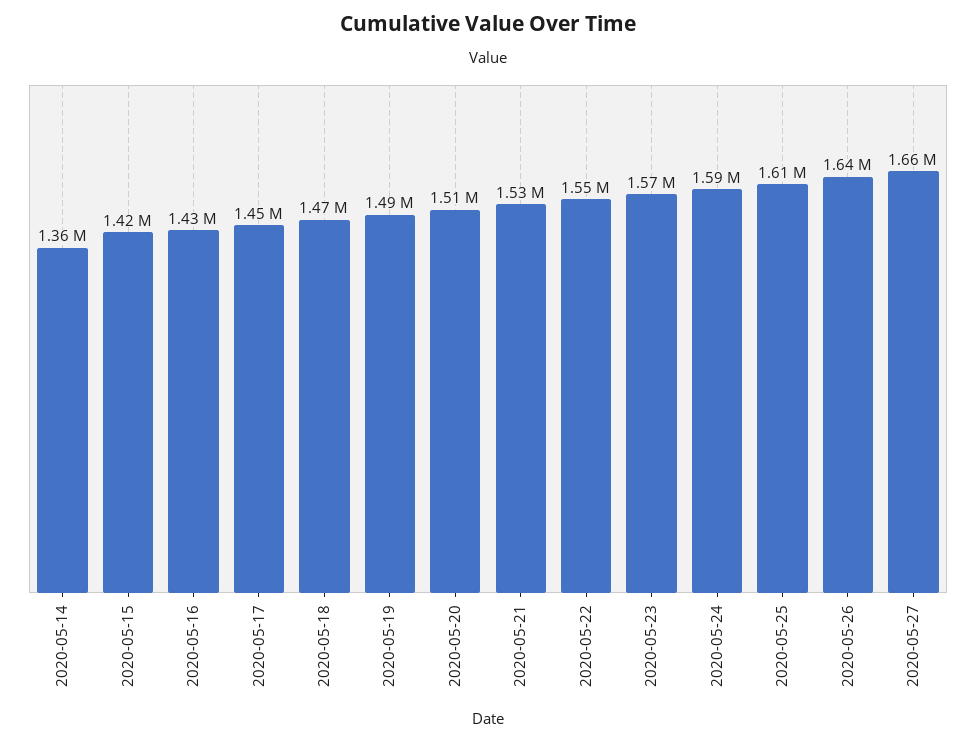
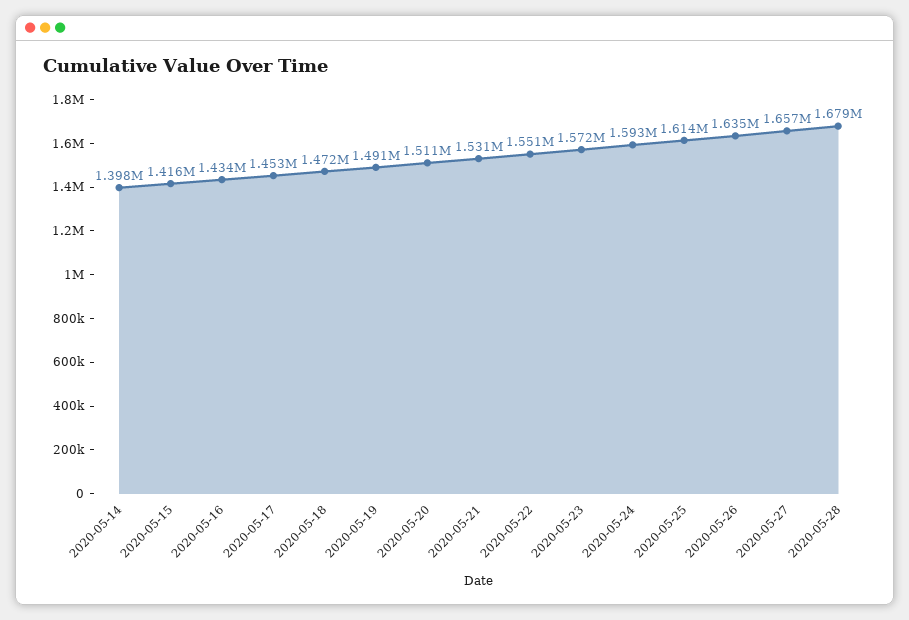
2020-05-14: 1360000 -> 1398000
2020-05-28: none -> 1679000

